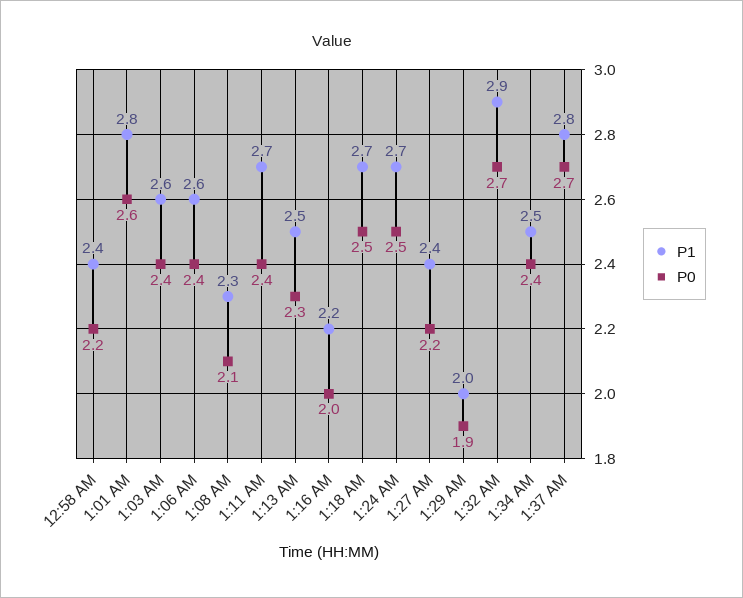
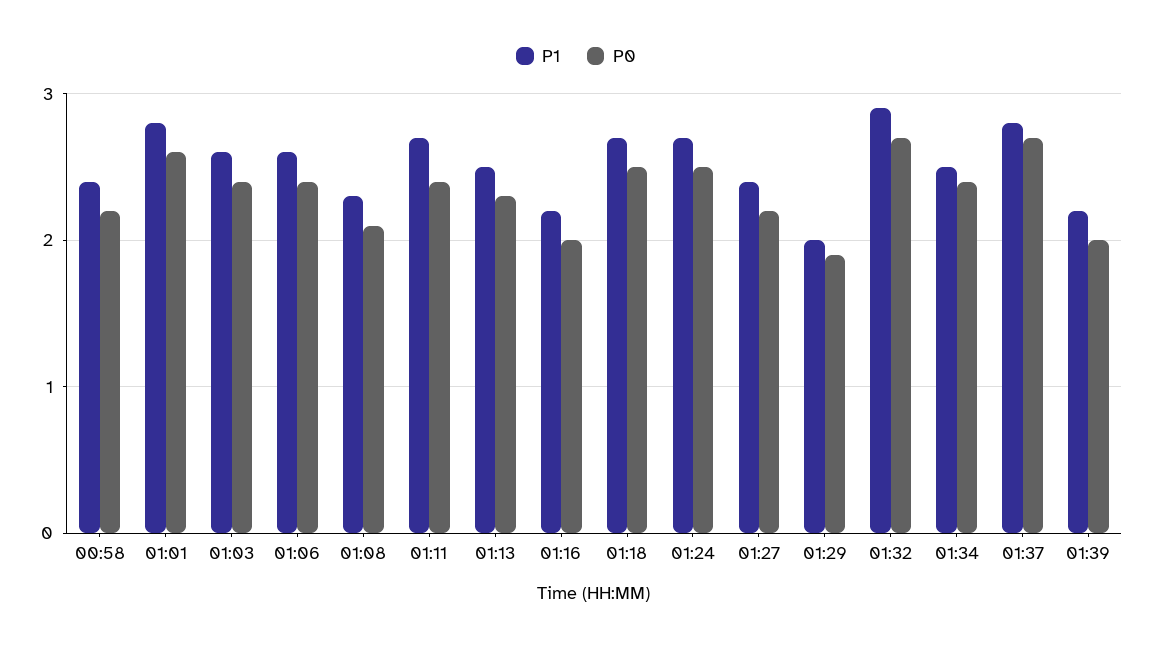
P1, 01:39: none -> 2.2
P0, 01:39: none -> 2

